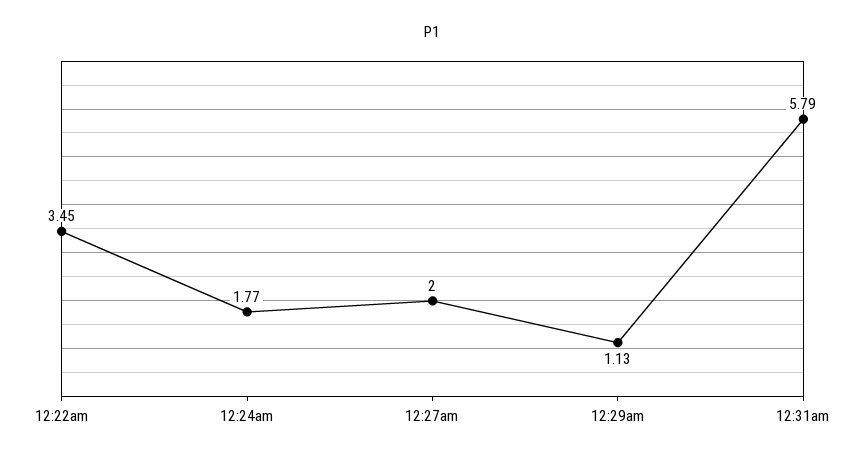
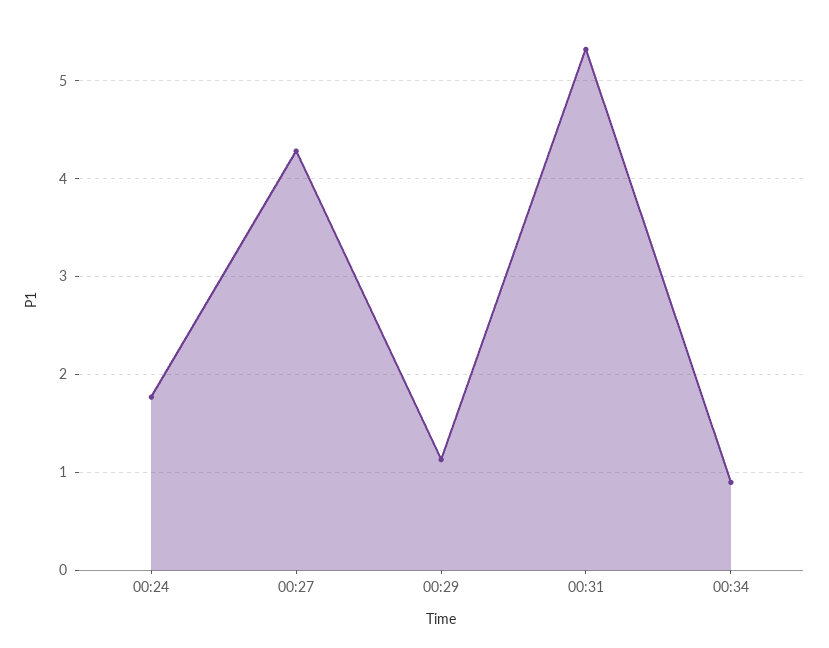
12:22am: 3.45 -> none
12:27am: 2 -> 4.3
12:31am: 5.79 -> 5.3
00:34: none -> 0.9

